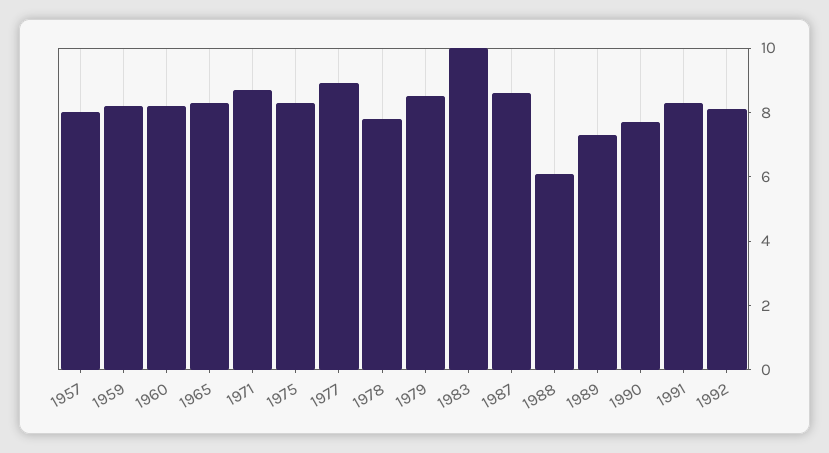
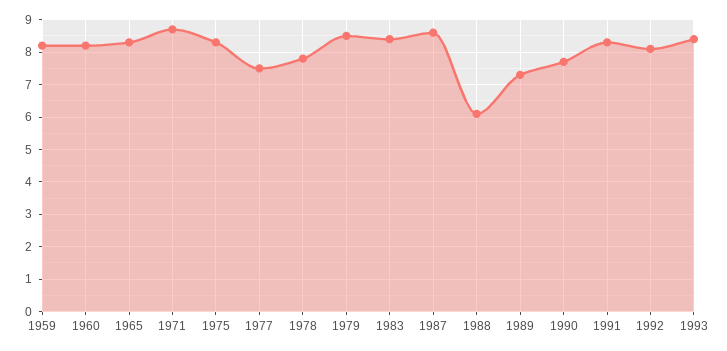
1957: 8 -> none
1977: 9 -> 7.5
1983: 10 -> 8.5
1993: none -> 8.5

